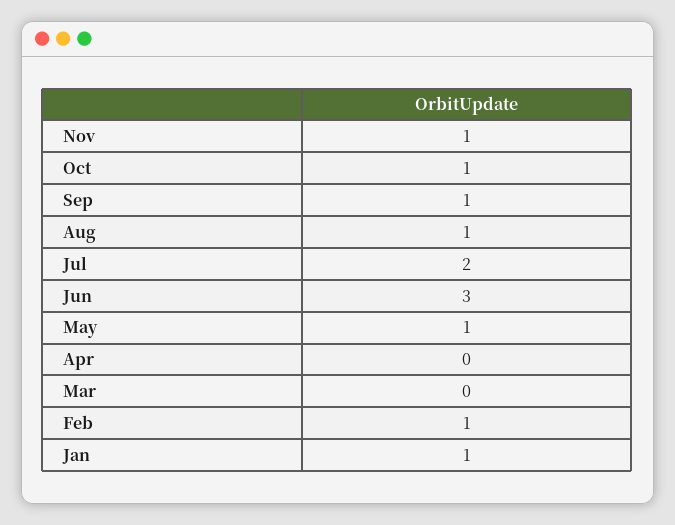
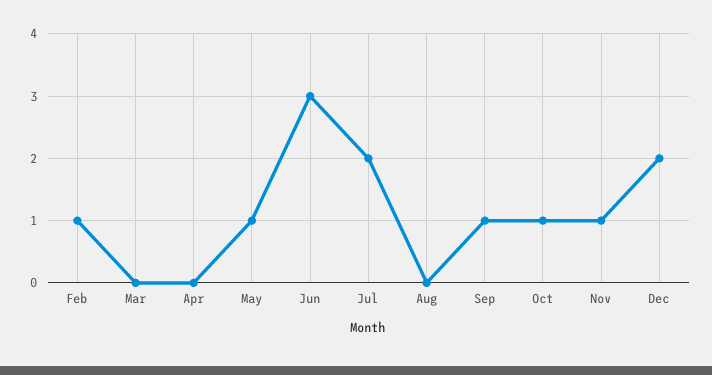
Aug: 1 -> 0
Jan: 1 -> none
Dec: none -> 2

